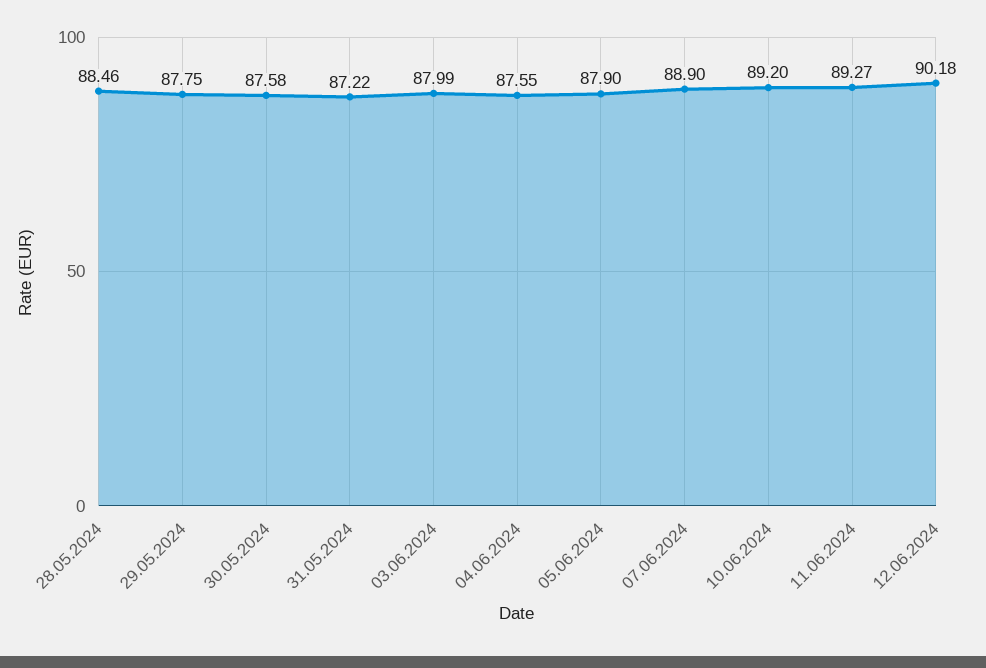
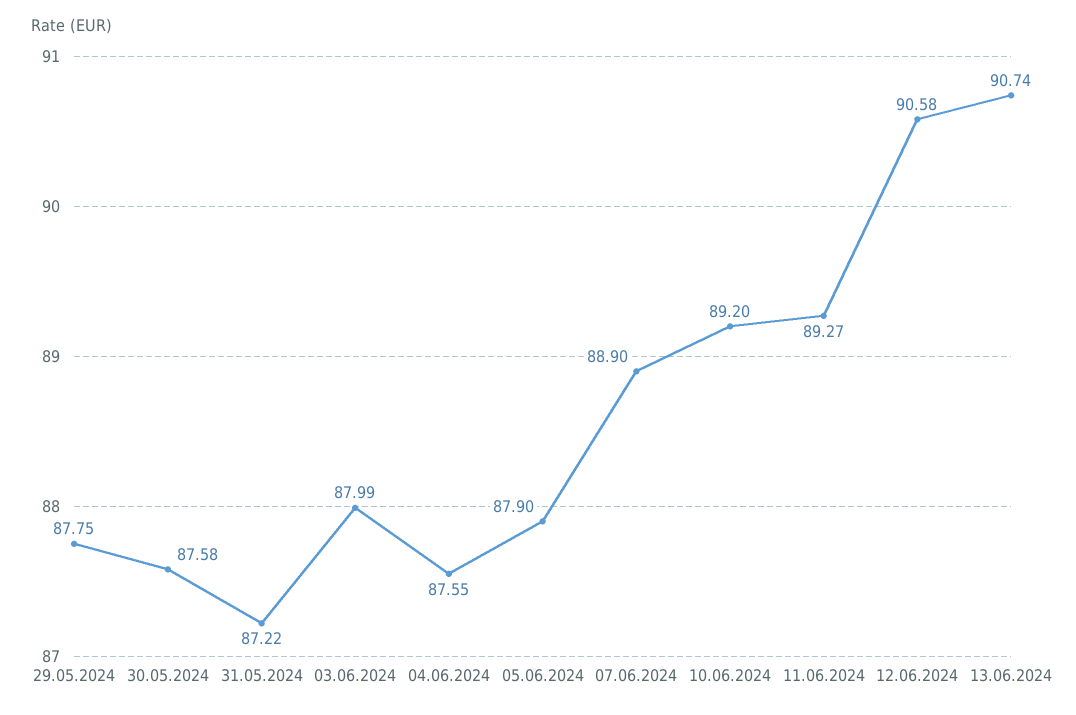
28.05.2024: 88.46 -> none
12.06.2024: 90.18 -> 90.58
13.06.2024: none -> 90.74

